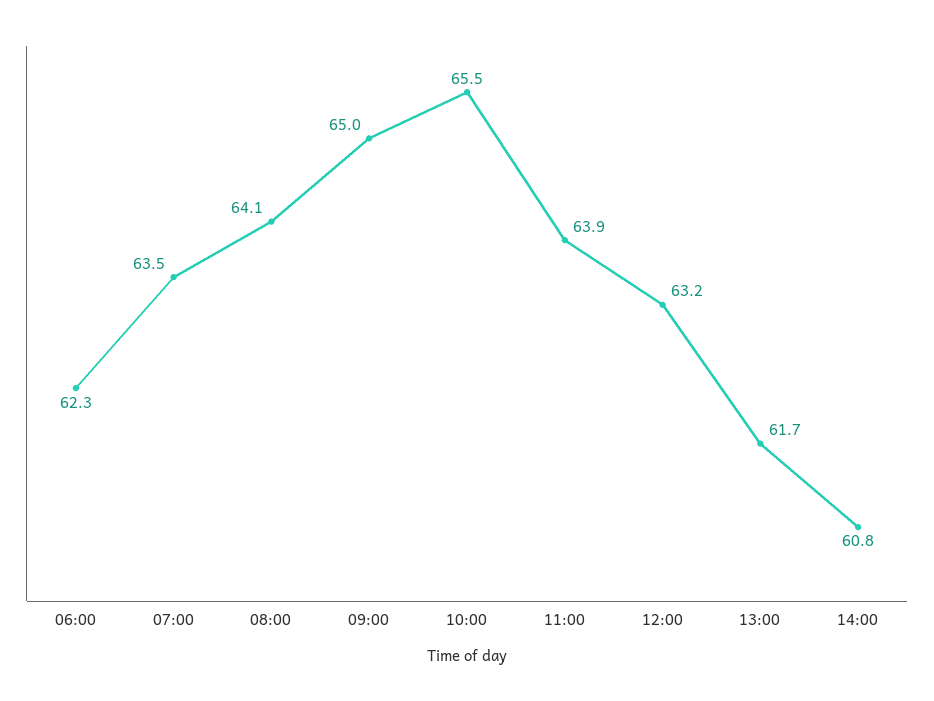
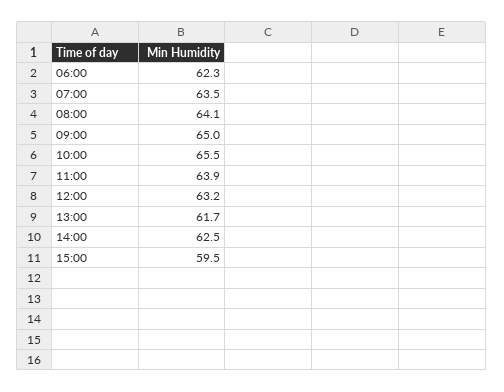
14:00: 60.8 -> 62.5
15:00: none -> 59.5

